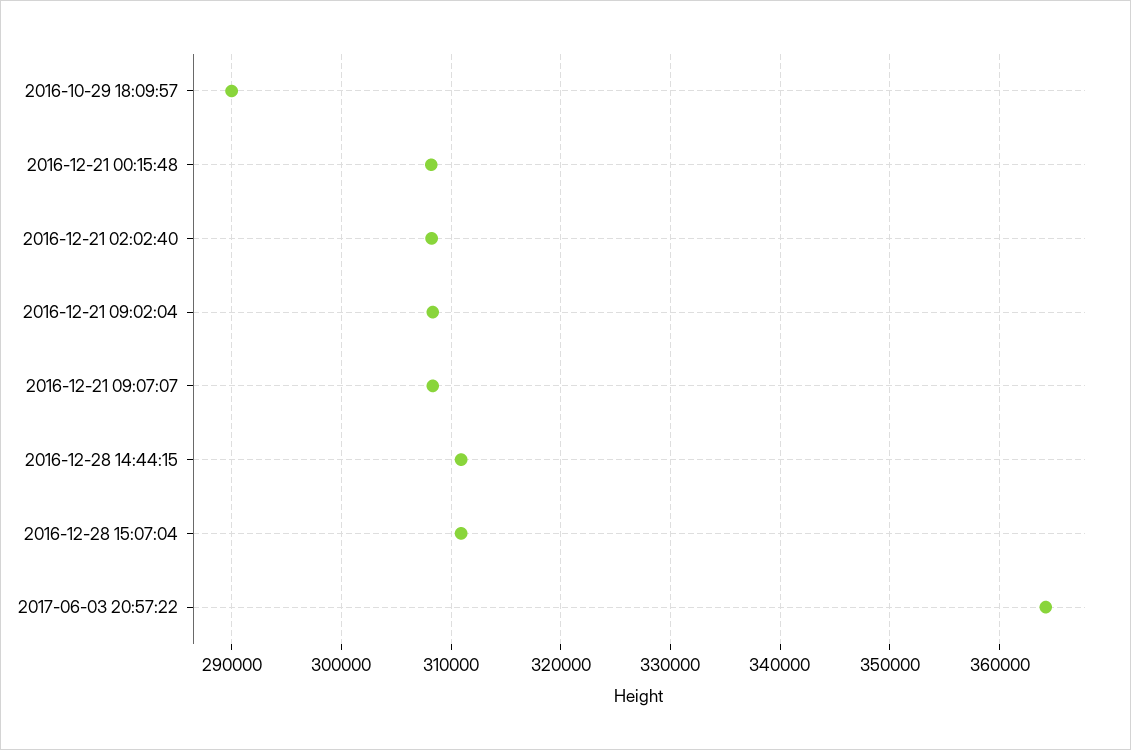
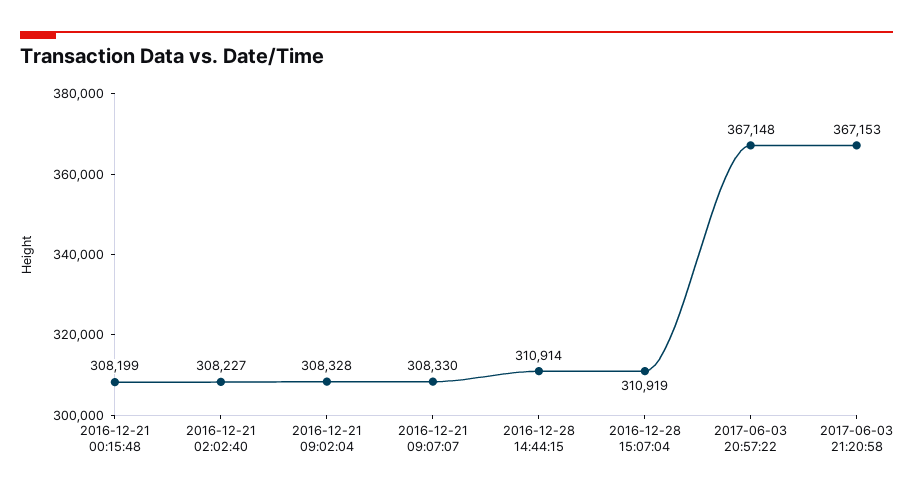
2016-10-29 18:09:57: 290000 -> none
2017-06-03 20:57:22: 364000 -> 367148
2017-06-03 21:20:58: none -> 367153

